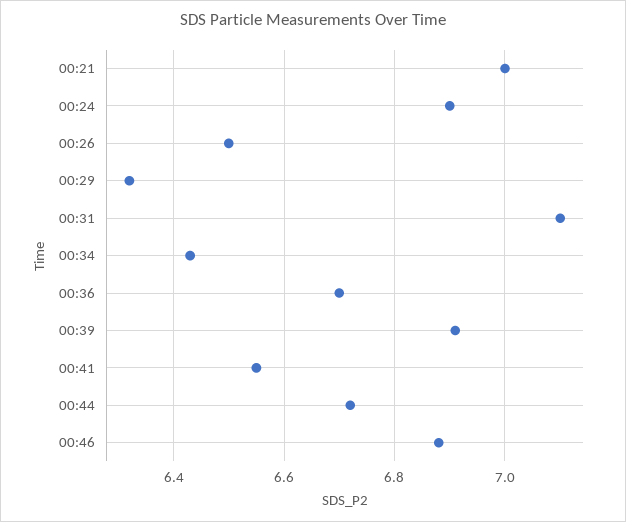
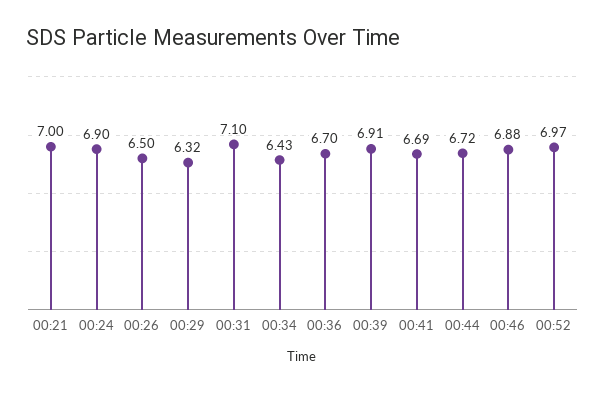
00:41: 6.55 -> 6.69
00:52: none -> 6.97

